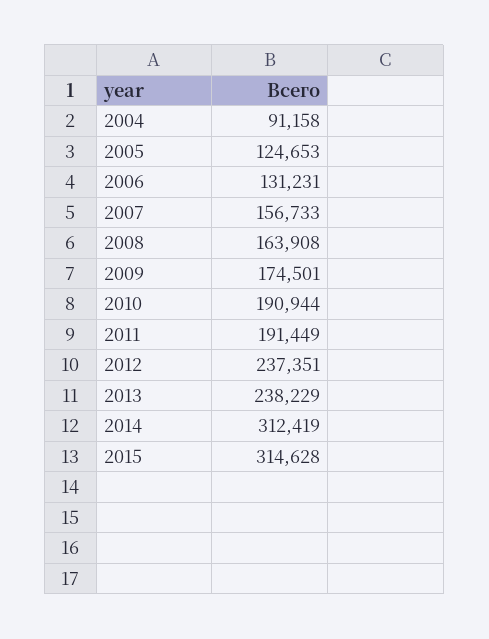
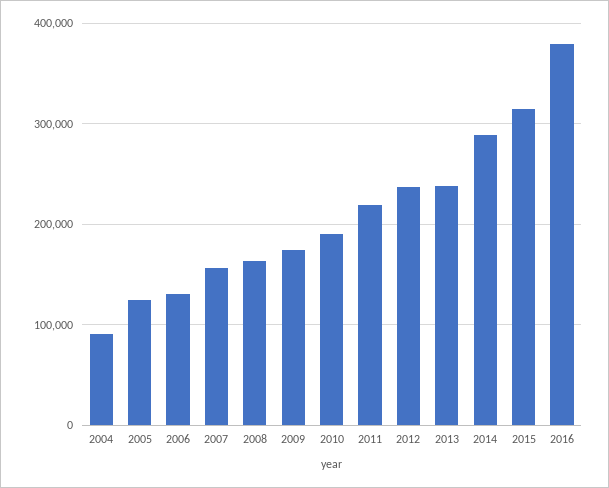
2011: 191449 -> 220000
2014: 312419 -> 290000
2016: none -> 380000

